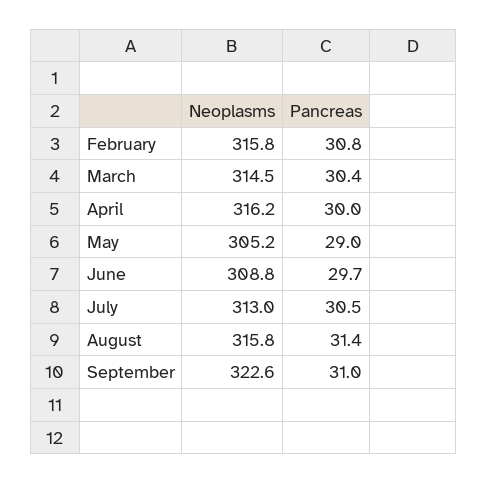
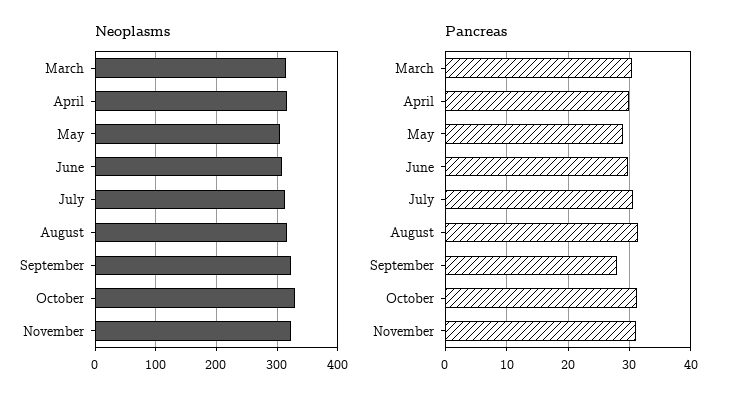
Neoplasms, February: 315.8 -> none
Pancreas, February: 30.8 -> none
Pancreas, September: 31 -> 28
Neoplasms, October: none -> 330
Neoplasms, November: none -> 320
Pancreas, October: none -> 31
Pancreas, November: none -> 31

